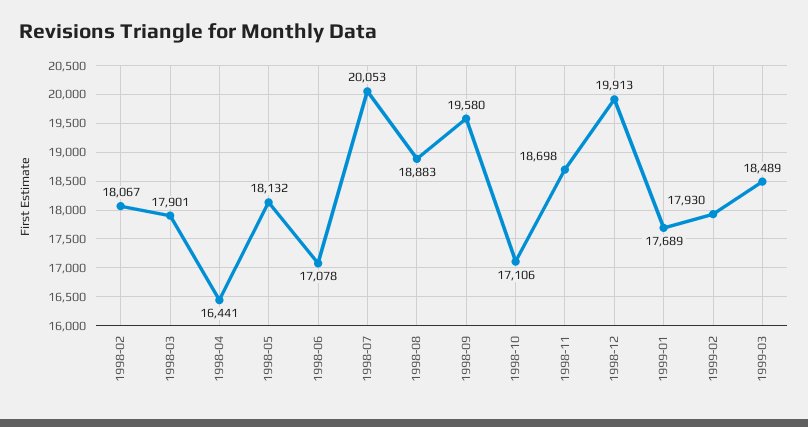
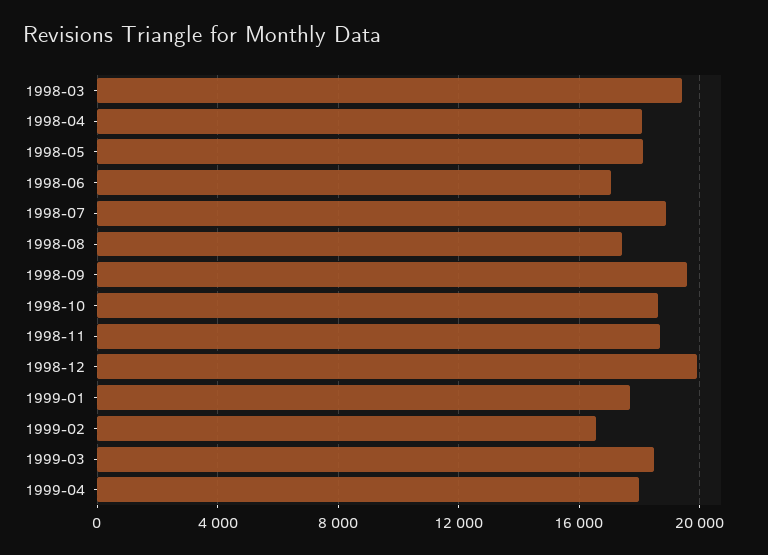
1998-02: 18067 -> none
1998-03: 17901 -> 19500
1998-04: 16441 -> 18000
1998-07: 20053 -> 19000
1998-08: 18883 -> 17500
1998-10: 17106 -> 18500
1999-02: 17930 -> 16500
1999-04: none -> 18000

